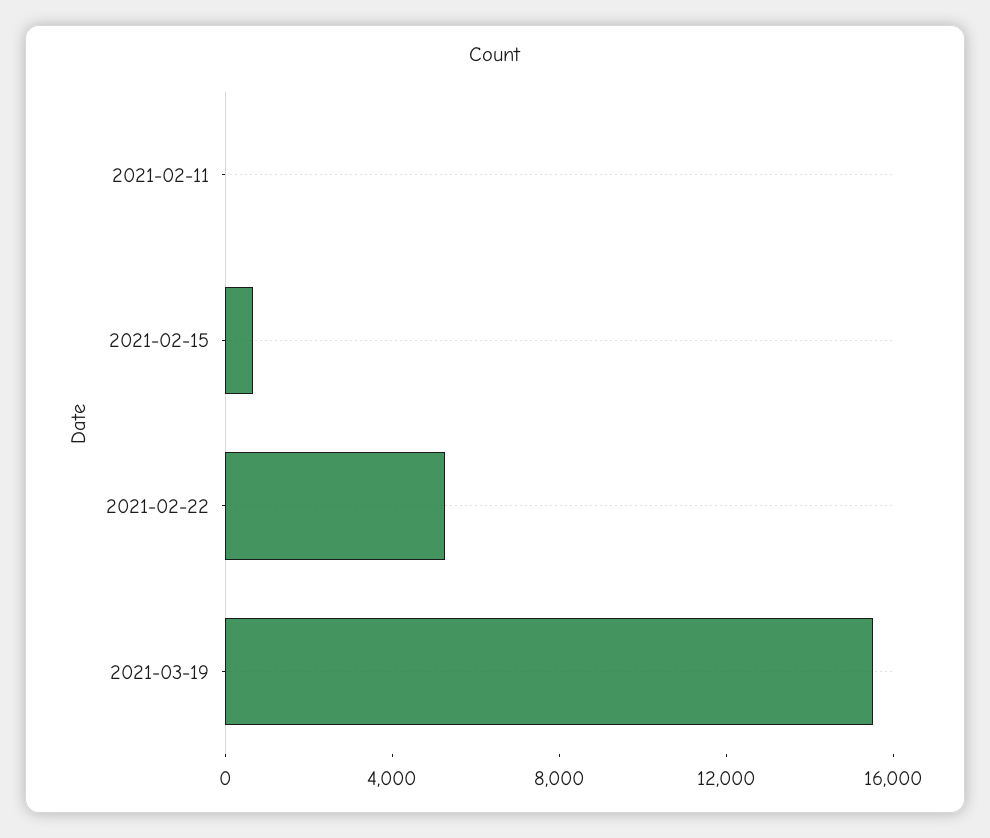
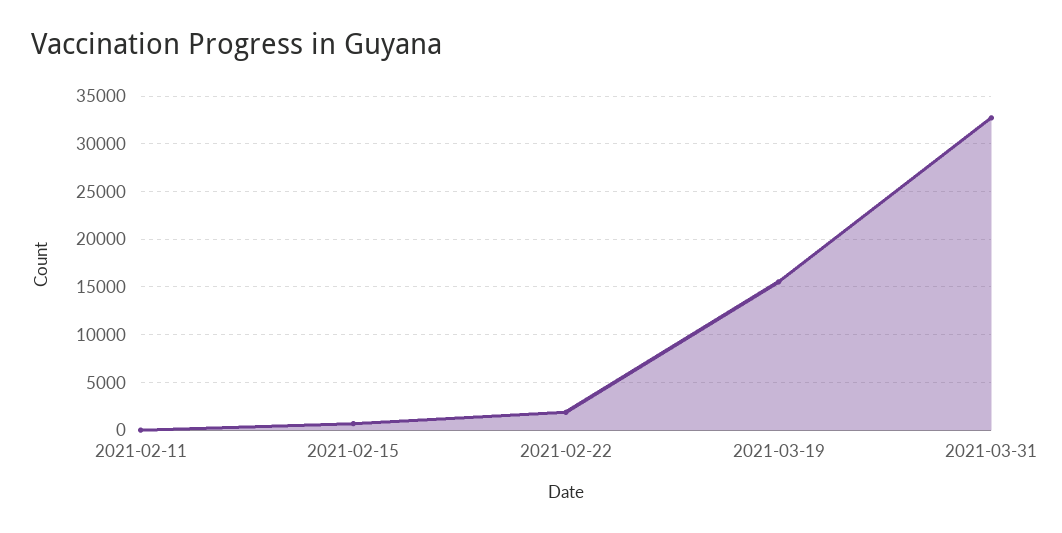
2021-02-22: 5000 -> 2000
2021-03-31: none -> 33000

